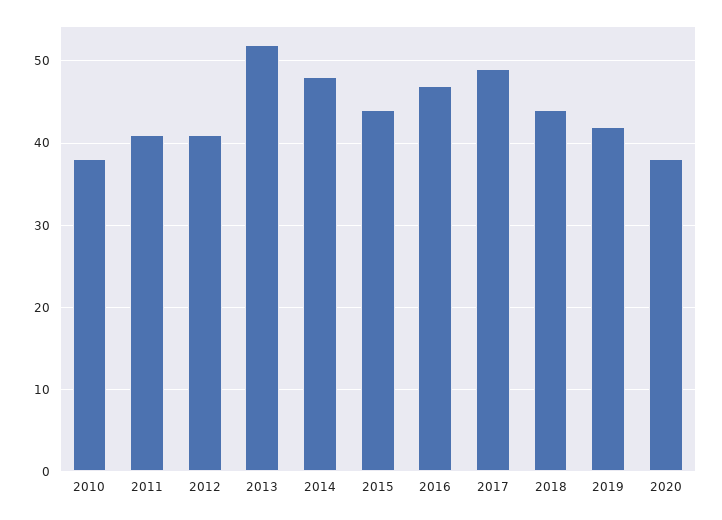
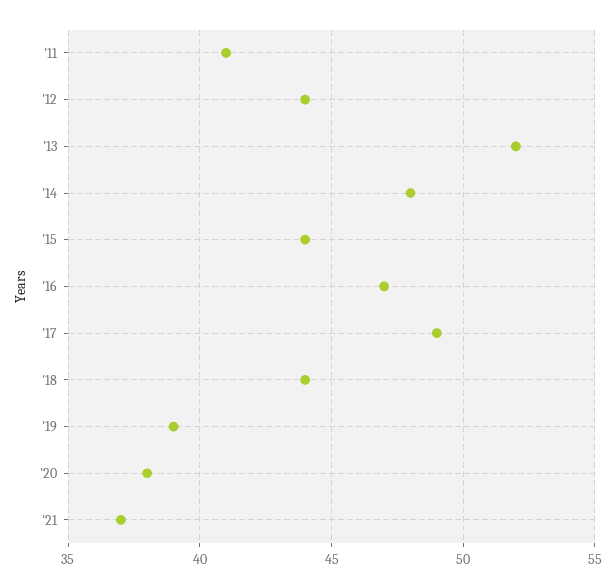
2010: 38 -> none
2012: 41 -> 44
2019: 42 -> 39
'21: none -> 37

